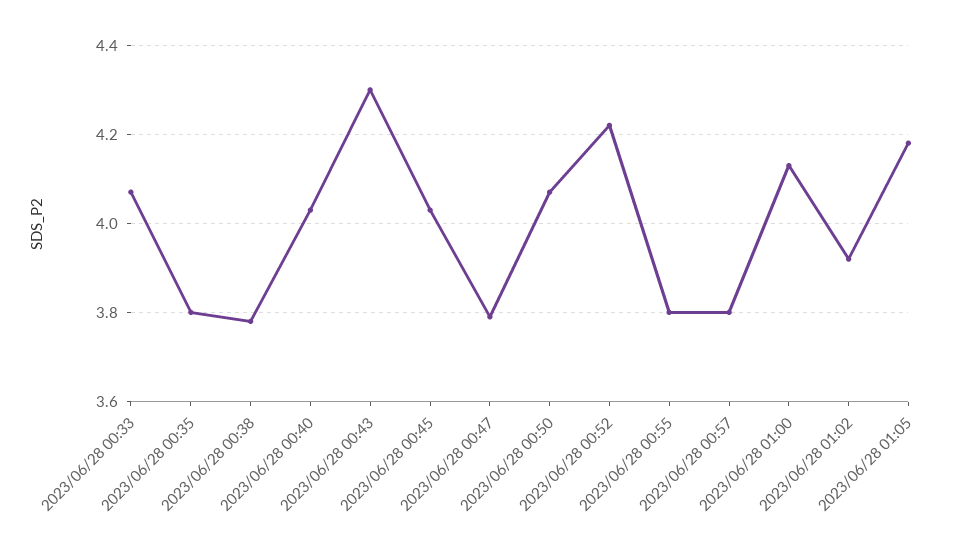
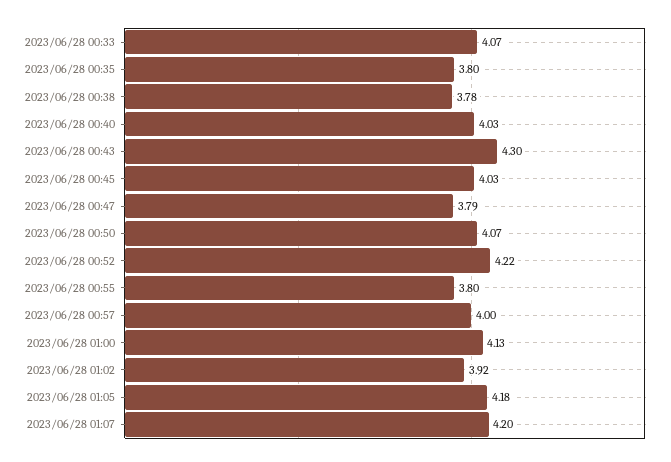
2023/06/28 00:57: 3.8 -> 4
2023/06/28 01:07: none -> 4.2

